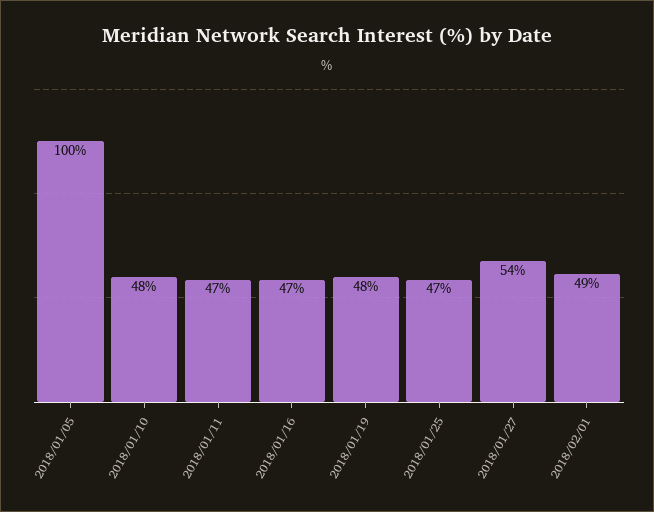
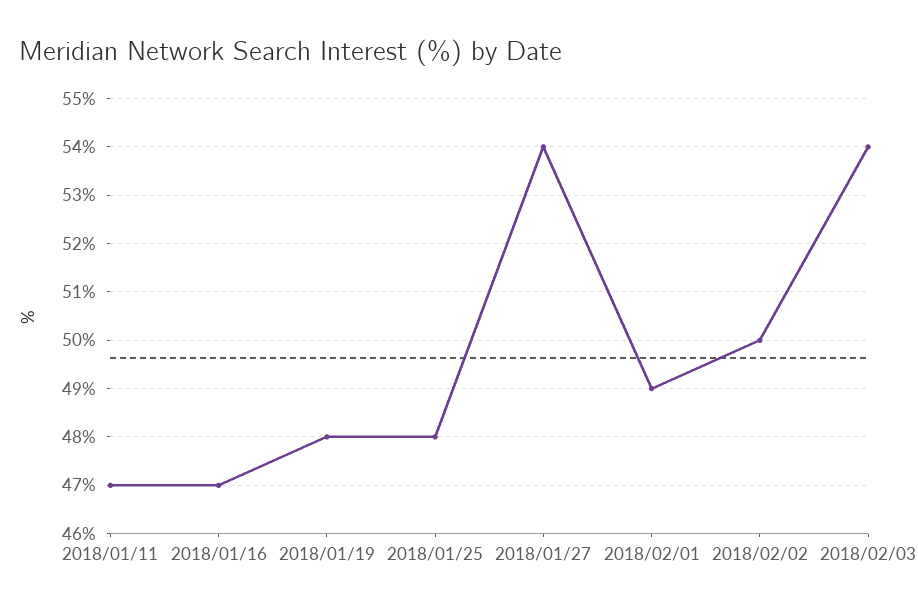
2018/01/05: 100 -> none
2018/01/10: 48 -> none
2018/01/25: 47 -> 48
2018/02/02: none -> 50
2018/02/03: none -> 54

